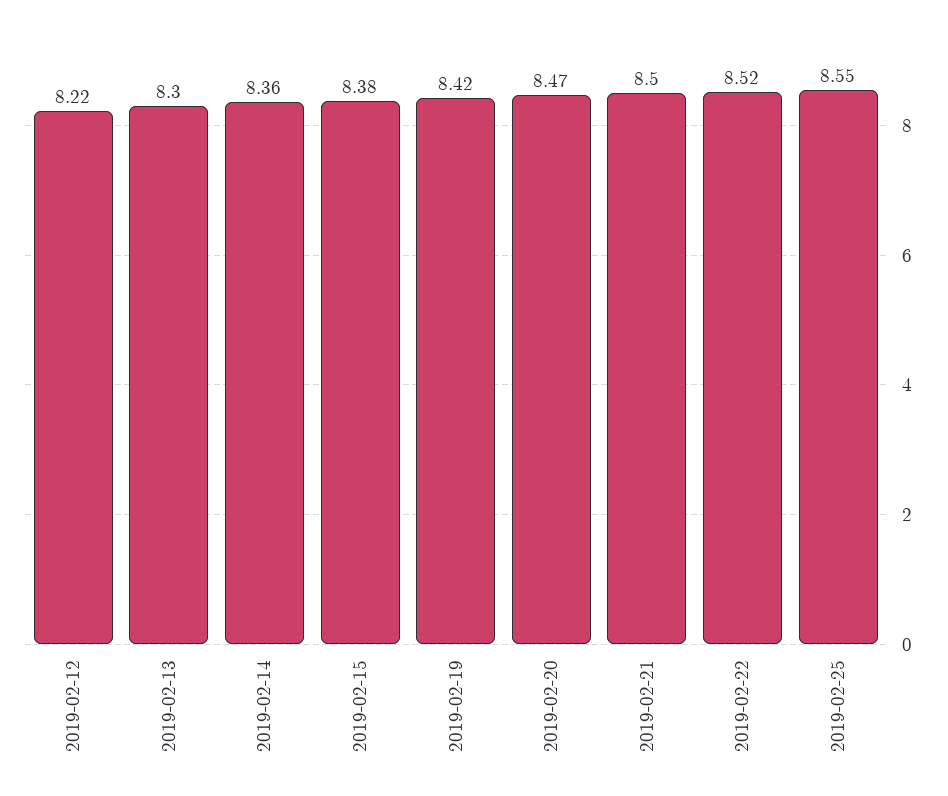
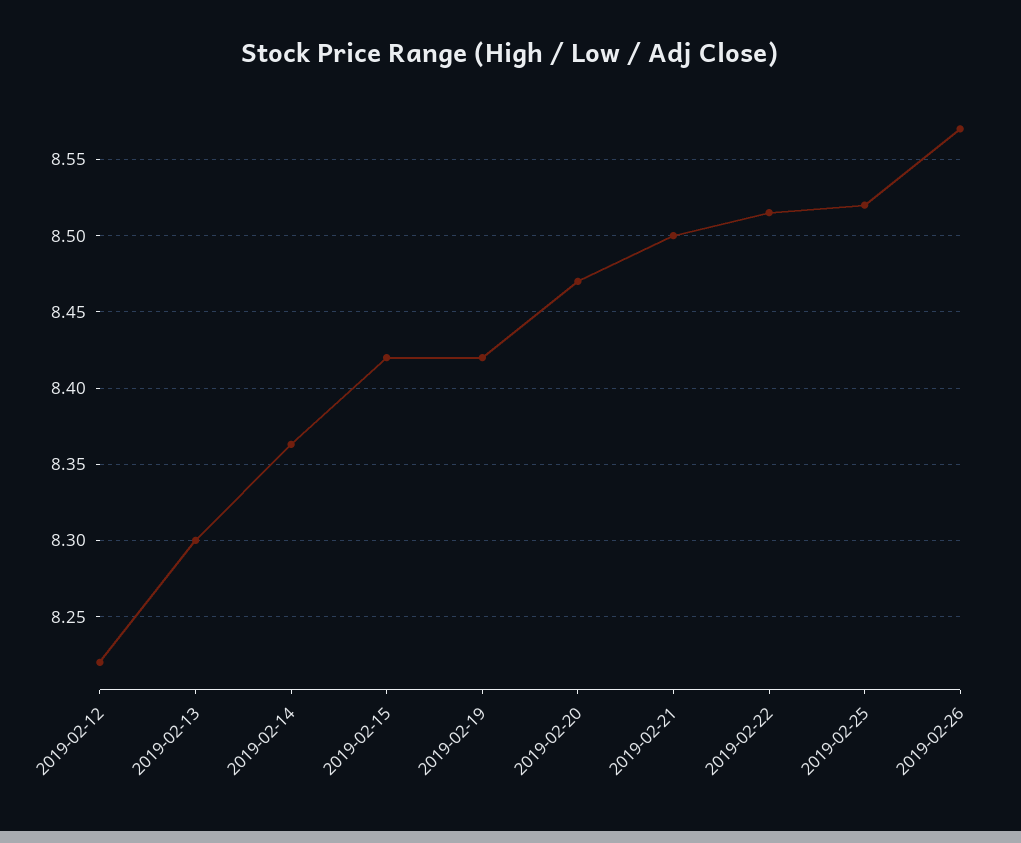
2019-02-15: 8.38 -> 8.42
2019-02-25: 8.55 -> 8.52
2019-02-26: none -> 8.57

